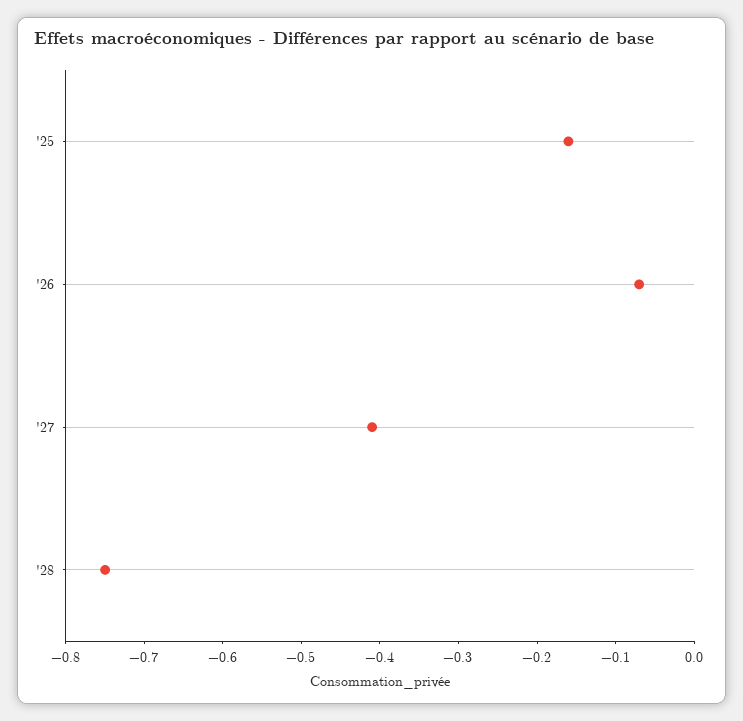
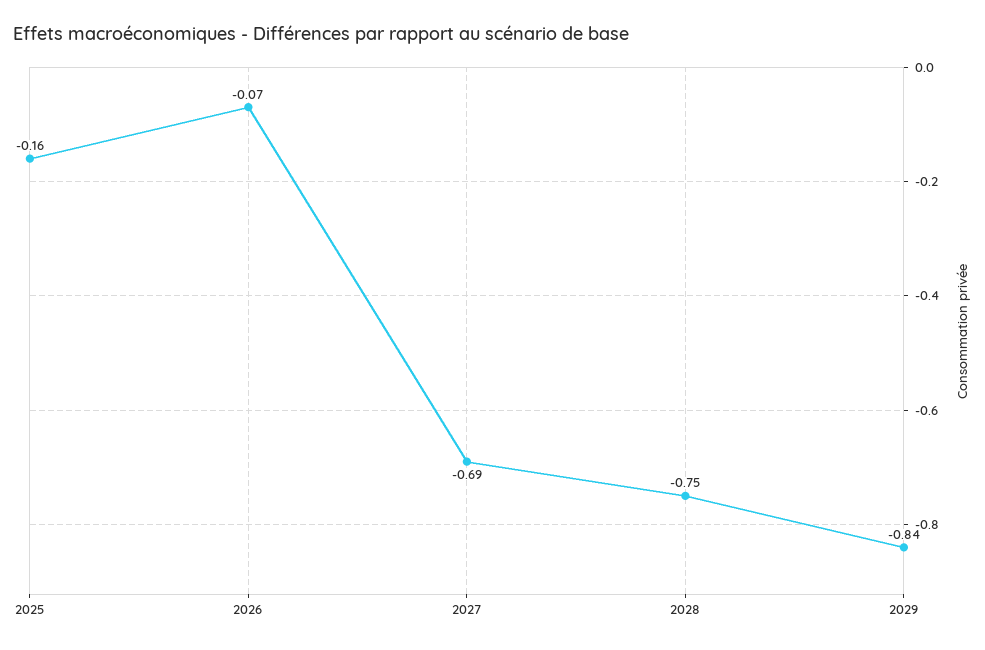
'27: -0.4 -> -0.69
2029: none -> -0.84

